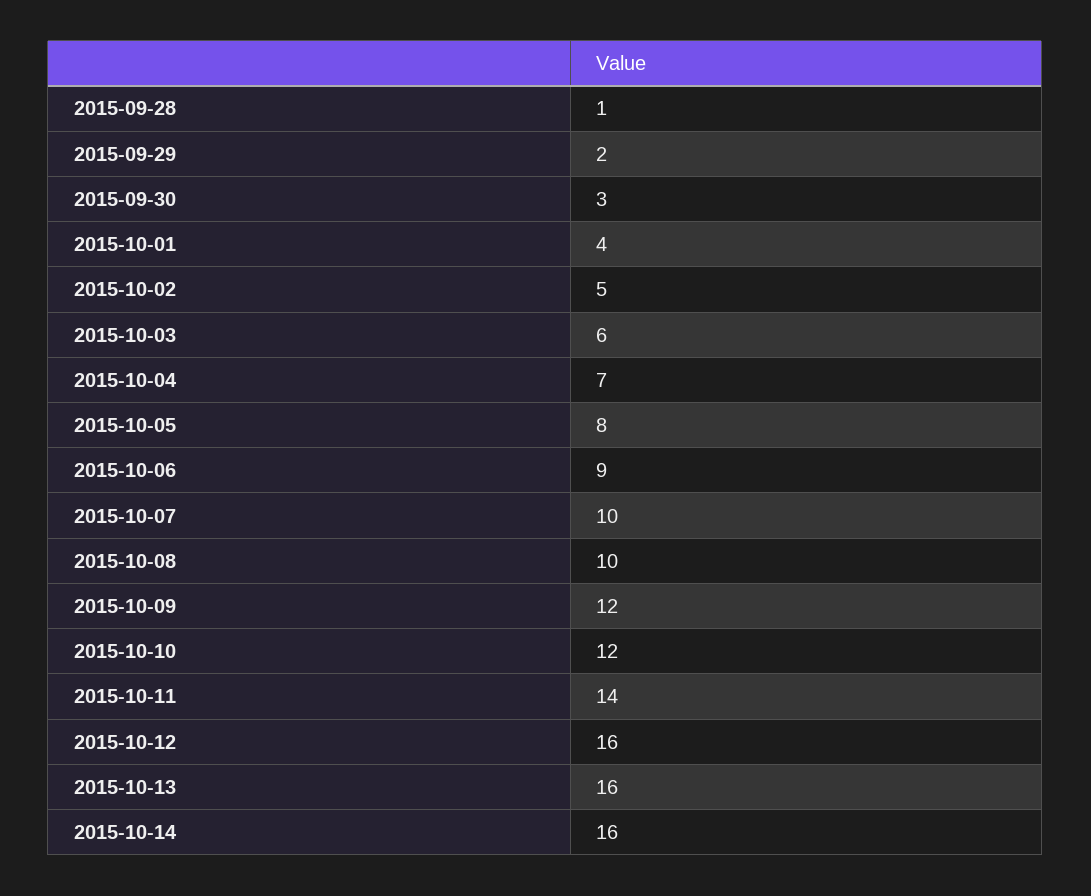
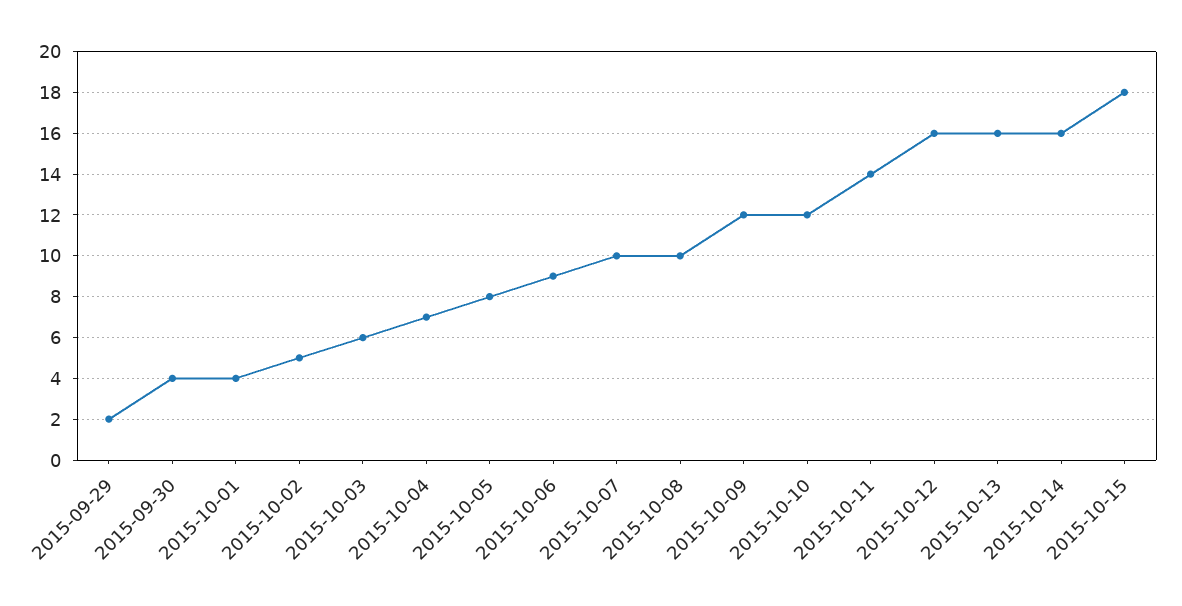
2015-09-28: 1 -> none
2015-09-30: 3 -> 4
2015-10-15: none -> 18

